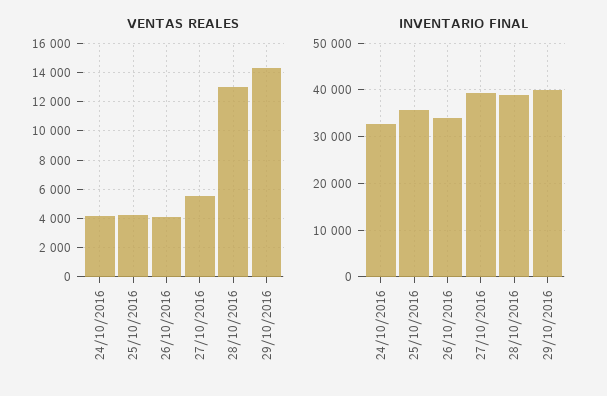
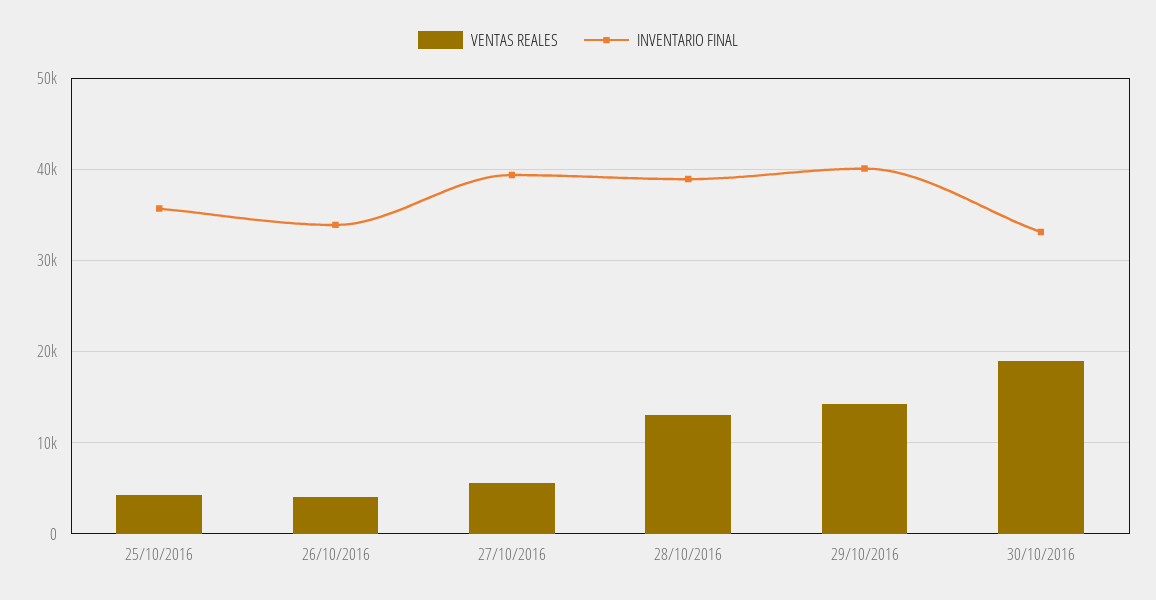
VENTAS REALES, 24/10/2016: 4000 -> none
INVENTARIO FINAL, 24/10/2016: 32000 -> none
VENTAS REALES, 30/10/2016: none -> 19000
INVENTARIO FINAL, 30/10/2016: none -> 33000

